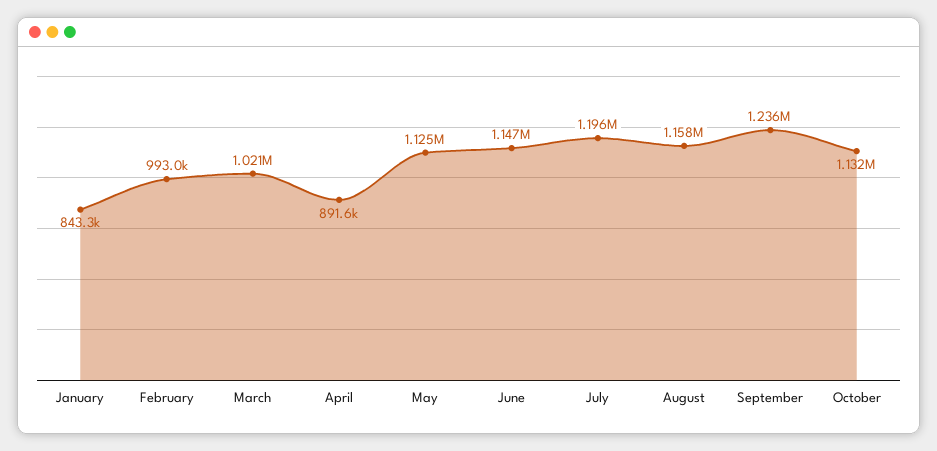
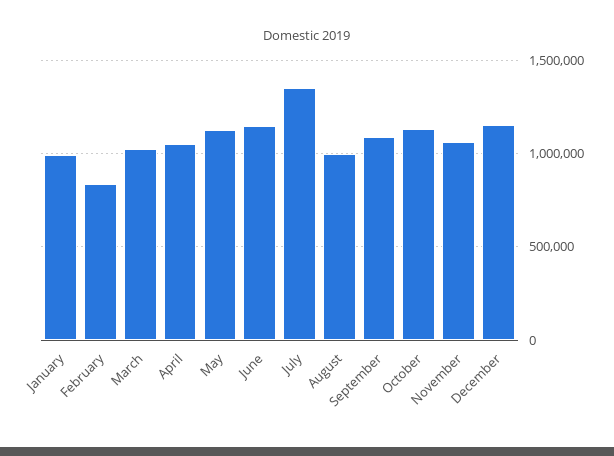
January: 843300 -> 1000000
February: 993000 -> 850000
April: 891600 -> 1050000
July: 1196000 -> 1350000
August: 1158000 -> 1000000
September: 1236000 -> 1100000
November: none -> 1050000
December: none -> 1150000

